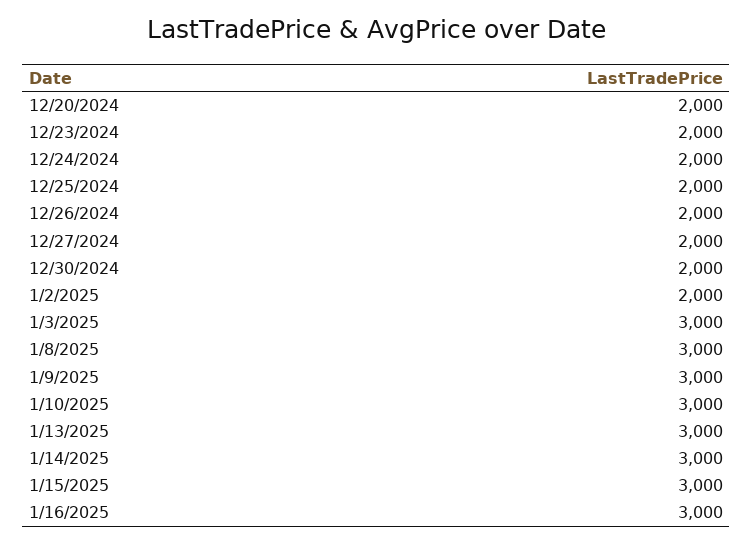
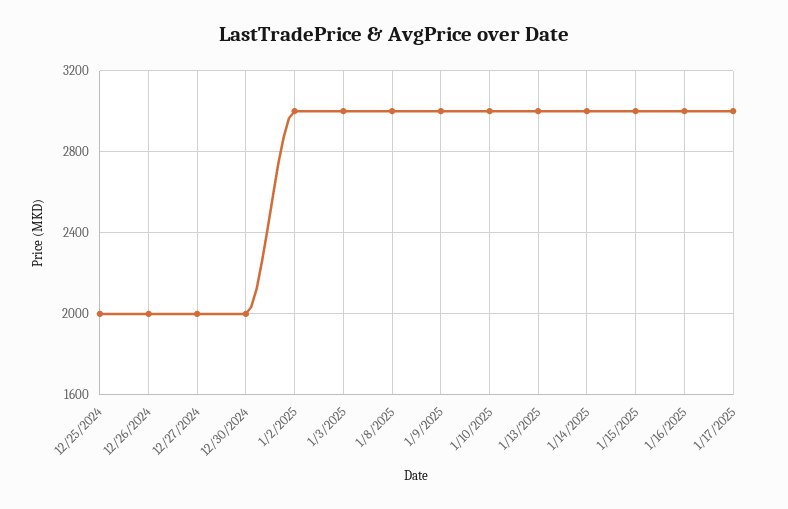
12/20/2024: 2000 -> none
12/23/2024: 2000 -> none
12/24/2024: 2000 -> none
1/2/2025: 2000 -> 3000
1/17/2025: none -> 3000

